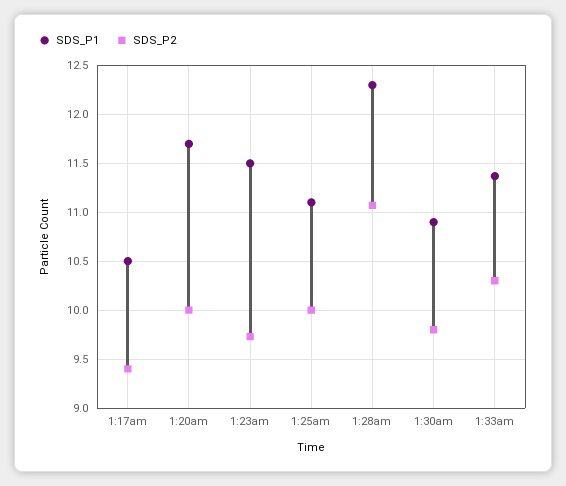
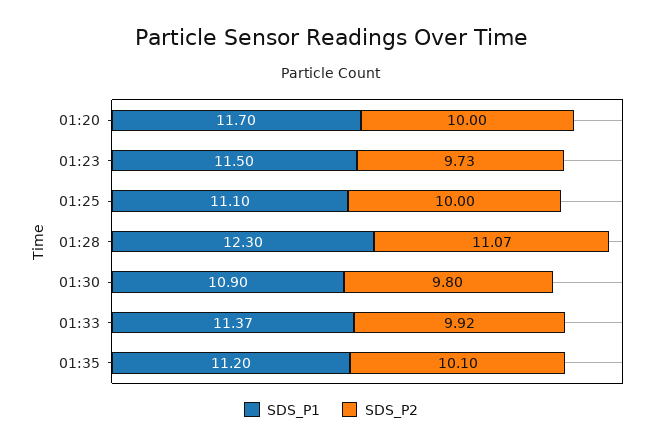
SDS_P1, 1:17am: 10.5 -> none
SDS_P2, 1:17am: 9.4 -> none
SDS_P2, 1:33am: 10.3 -> 9.92
SDS_P1, 01:35: none -> 11.2
SDS_P2, 01:35: none -> 10.1

